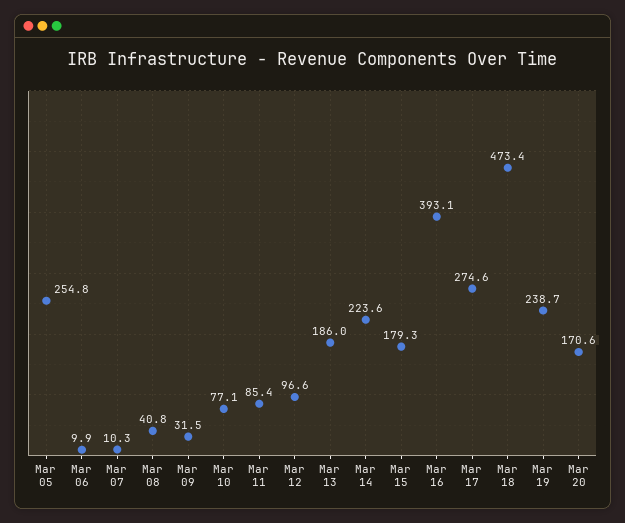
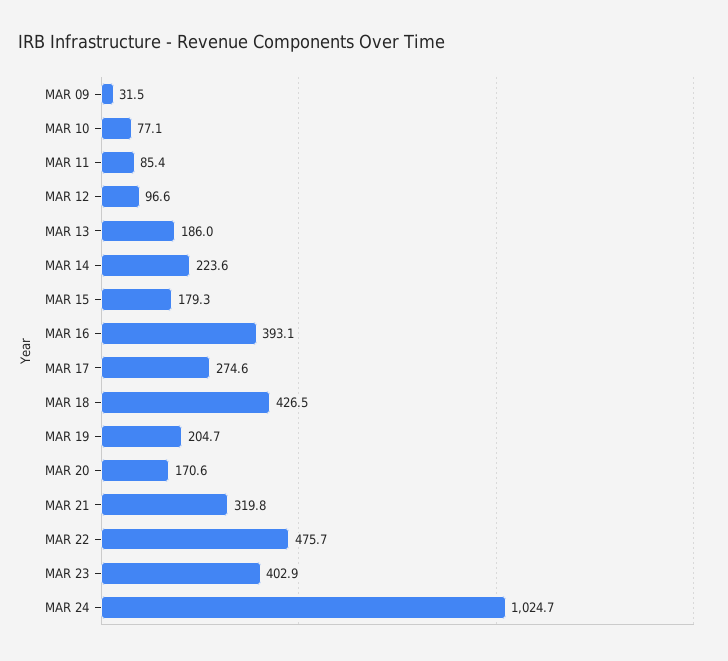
Mar 05: 254.8 -> none
Mar 06: 9.9 -> none
Mar 07: 10.3 -> none
Mar 08: 40.8 -> none
Mar 18: 473.4 -> 426.5
Mar 19: 238.7 -> 204.7
MAR 21: none -> 319.8
MAR 22: none -> 475.7
MAR 23: none -> 402.9
MAR 24: none -> 1024.7

